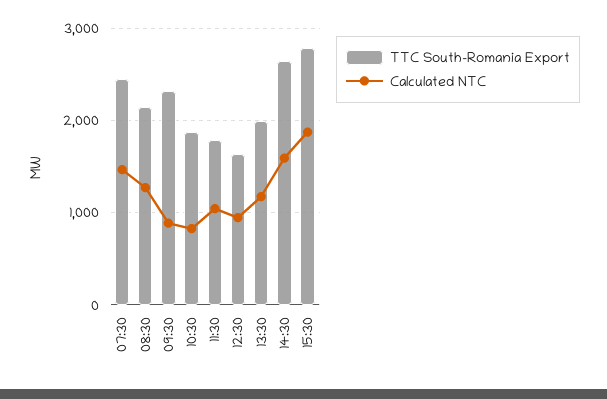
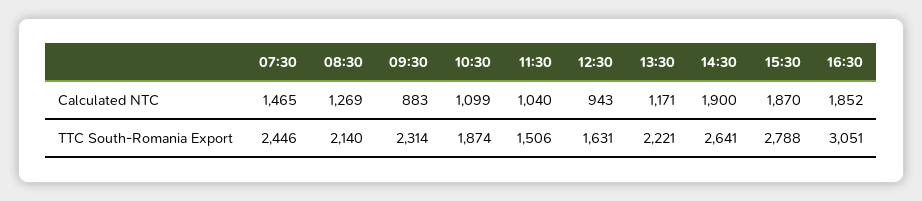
Calculated NTC, 10:30: 800 -> 1099
TTC South-Romania Export, 11:30: 1800 -> 1506
TTC South-Romania Export, 13:30: 2000 -> 2221
Calculated NTC, 14:30: 1600 -> 1900
Calculated NTC, 16:30: none -> 1852
TTC South-Romania Export, 16:30: none -> 3051

